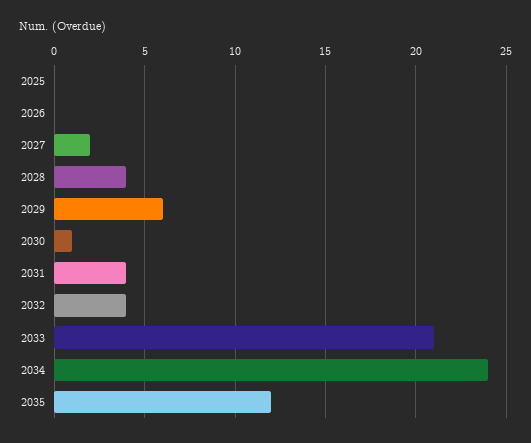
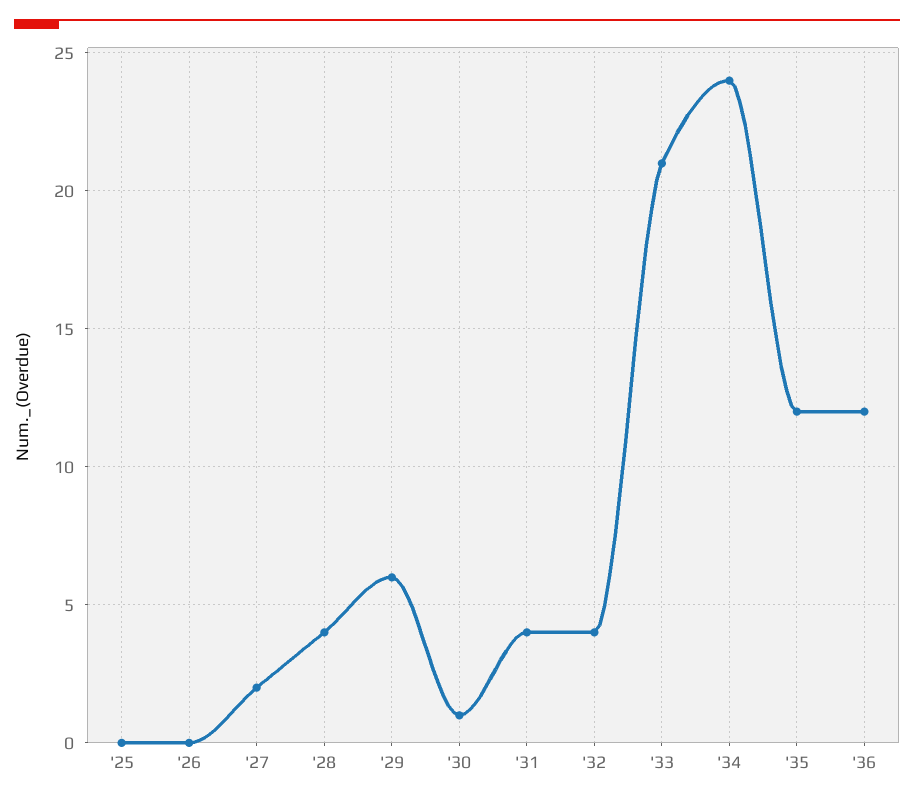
'36: none -> 12

